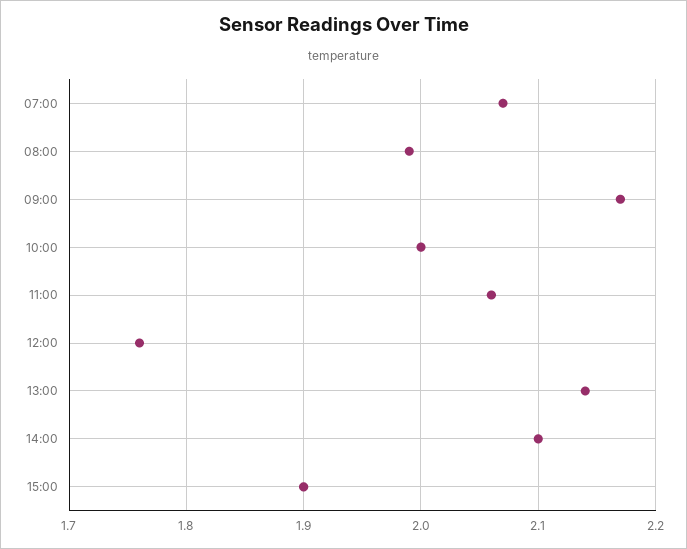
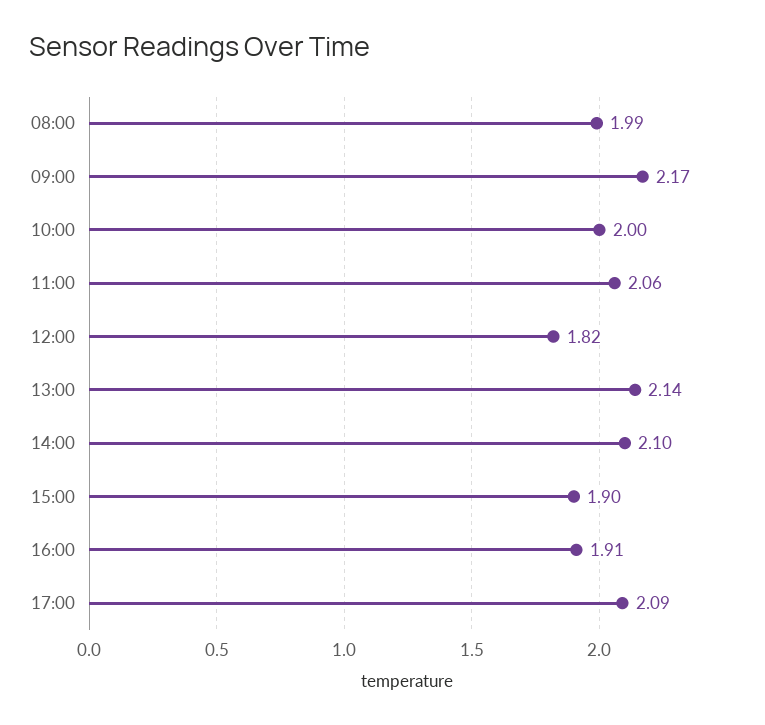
07:00: 2.07 -> none
12:00: 1.76 -> 1.82
16:00: none -> 1.91
17:00: none -> 2.09

